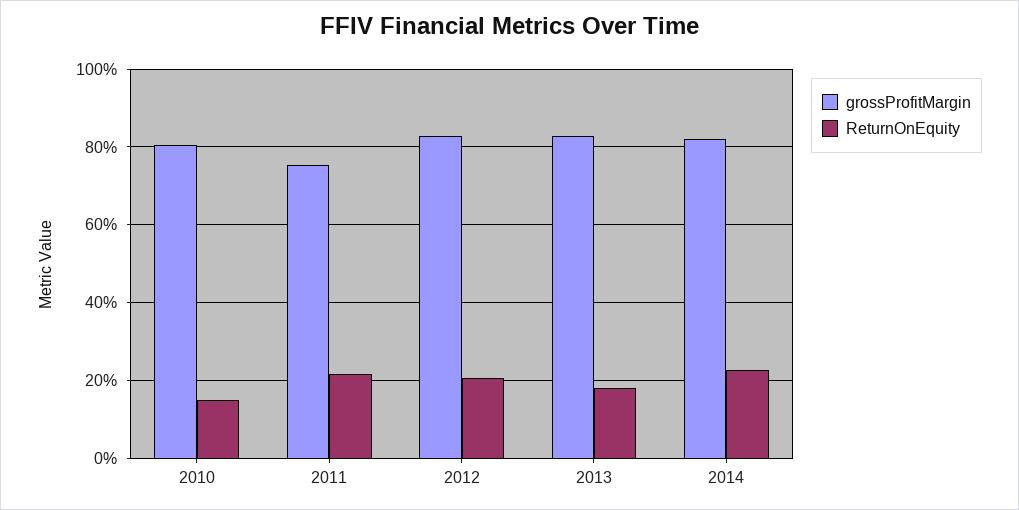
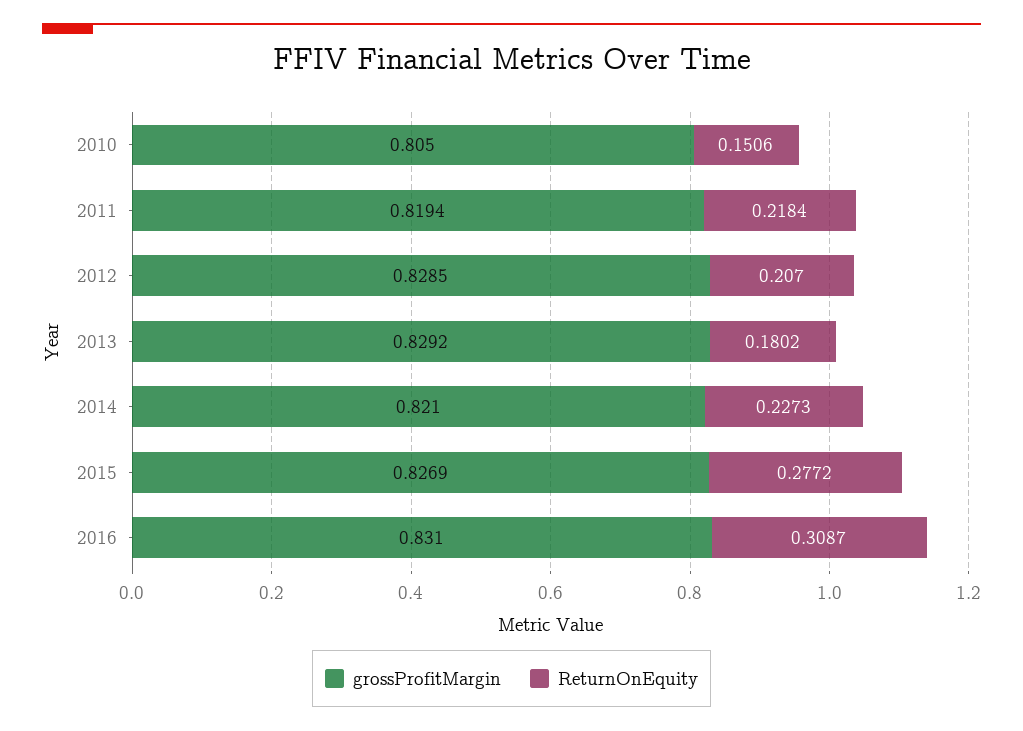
grossProfitMargin, 2011: 0.76 -> 0.8194
grossProfitMargin, 2015: none -> 0.8269
ReturnOnEquity, 2015: none -> 0.2772
grossProfitMargin, 2016: none -> 0.831
ReturnOnEquity, 2016: none -> 0.3087

